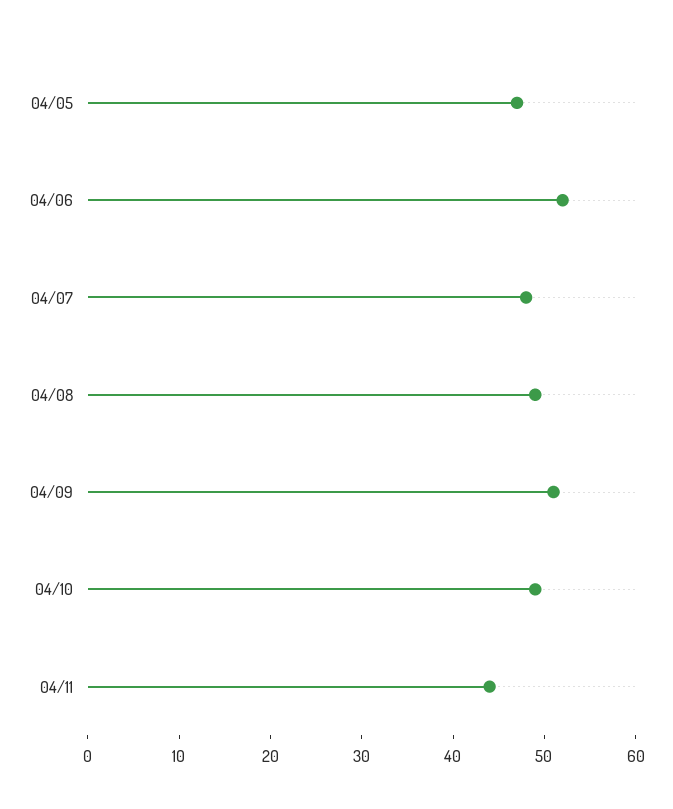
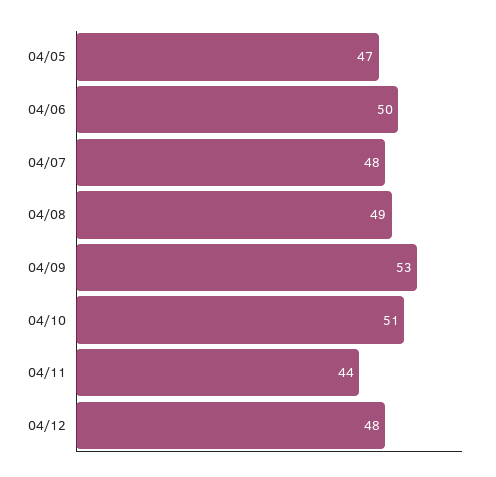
04/06: 52 -> 50
04/09: 51 -> 53
04/10: 49 -> 51
04/12: none -> 48

